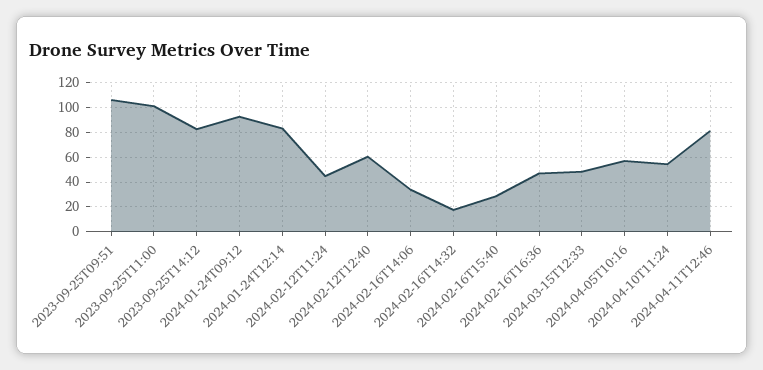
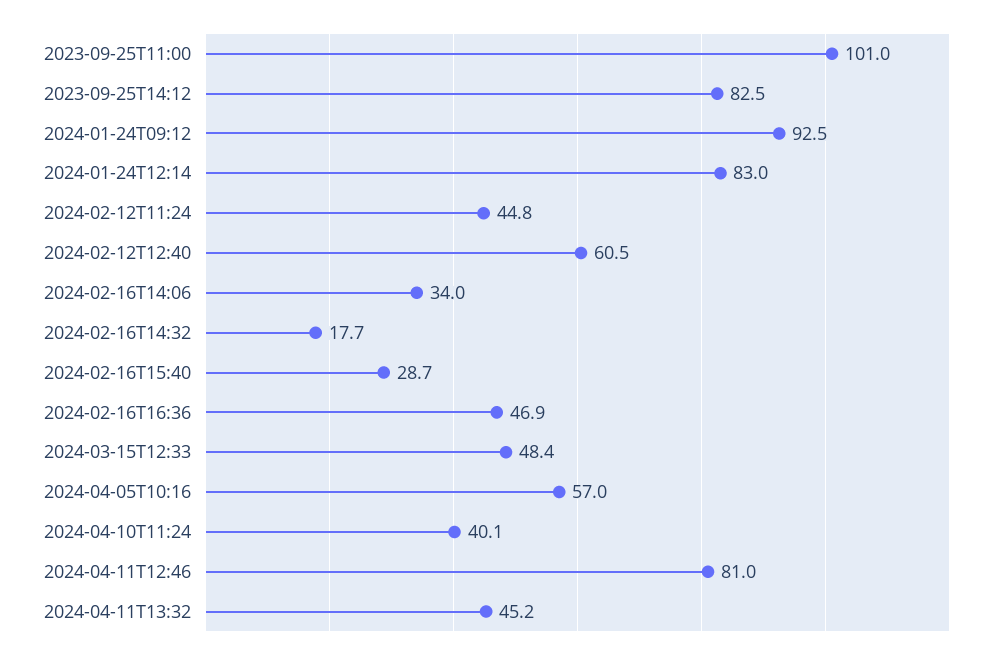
2023-09-25T09:51: 105 -> none
2024-04-10T11:24: 55 -> 40.1
2024-04-11T13:32: none -> 45.2

